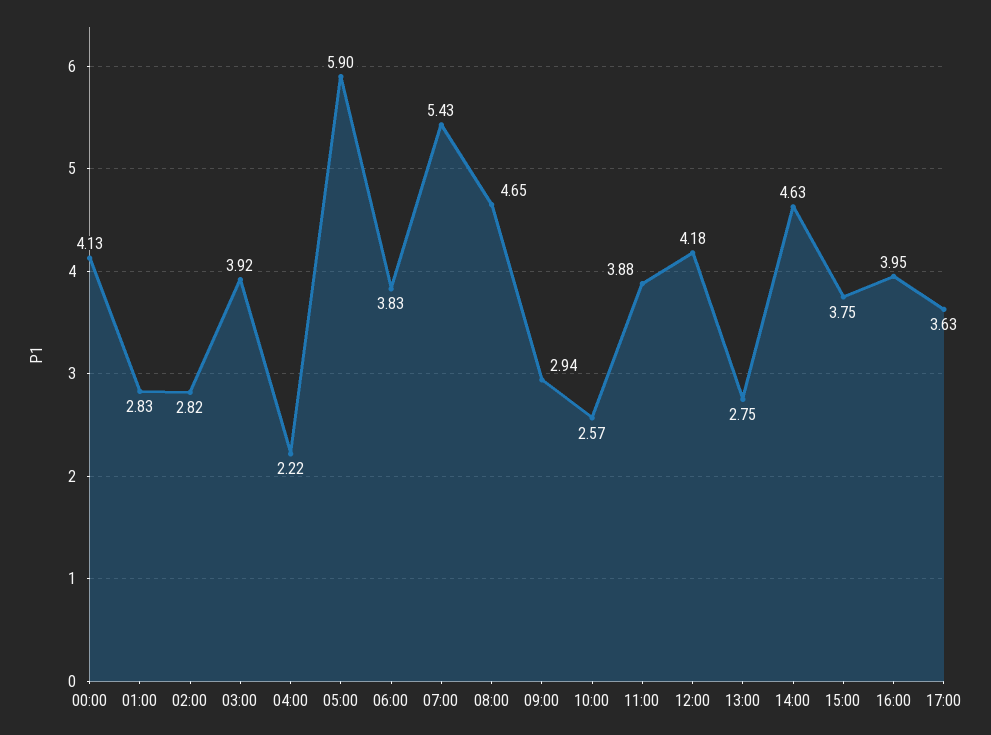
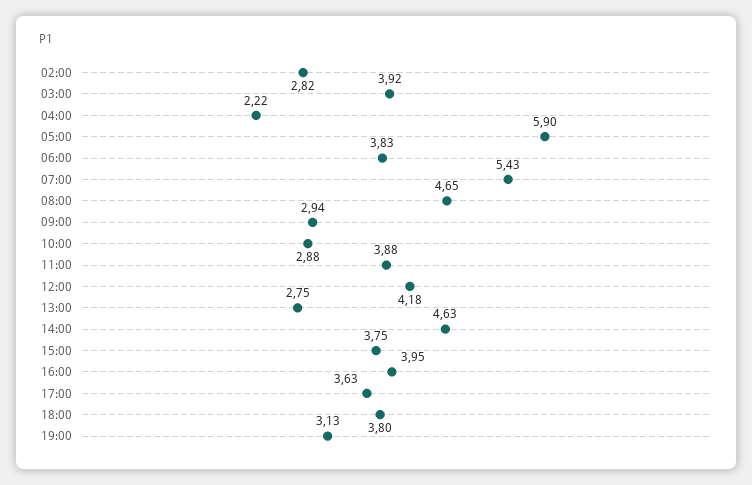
00:00: 4.13 -> none
01:00: 2.83 -> none
10:00: 2.57 -> 2.88
18:00: none -> 3.8
19:00: none -> 3.13

